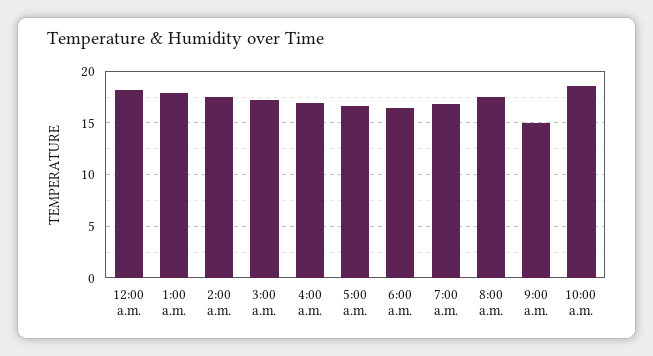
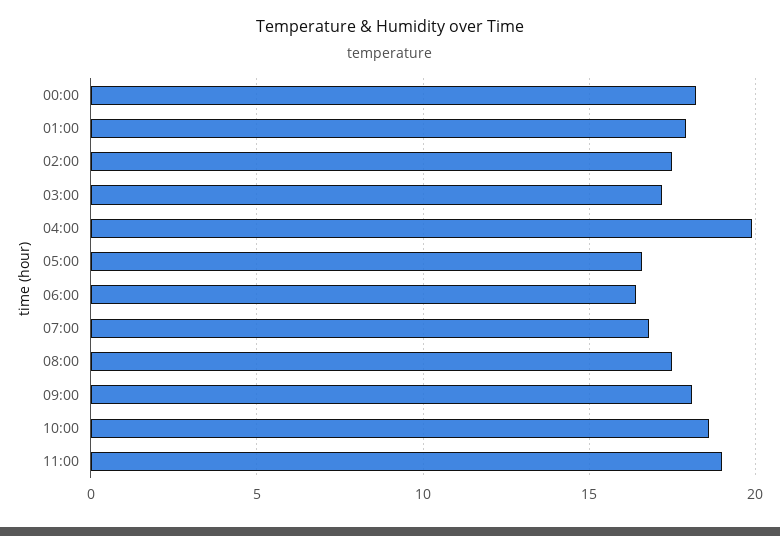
4:00 a.m.: 17 -> 20
9:00 a.m.: 15 -> 18
11:00: none -> 19

